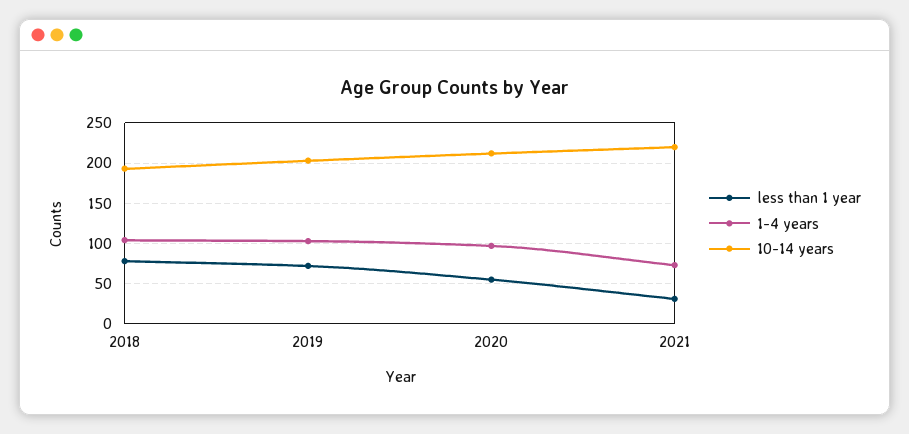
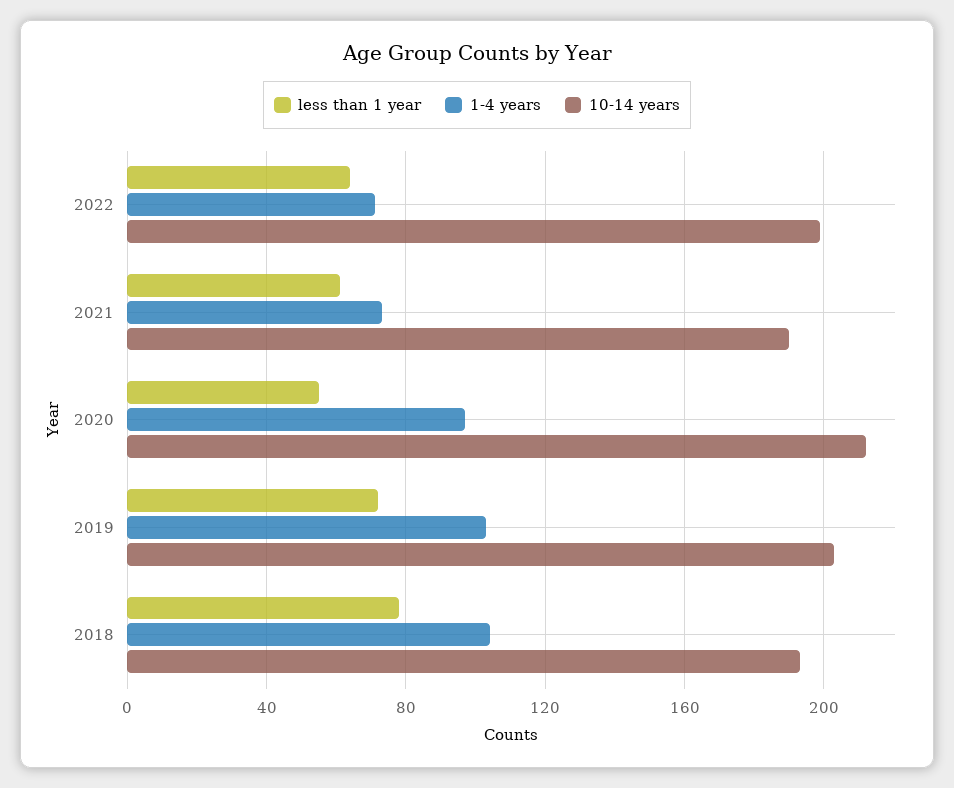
less than 1 year, 2021: 30 -> 60
10-14 years, 2021: 220 -> 190
less than 1 year, 2022: none -> 65
1-4 years, 2022: none -> 70
10-14 years, 2022: none -> 200

